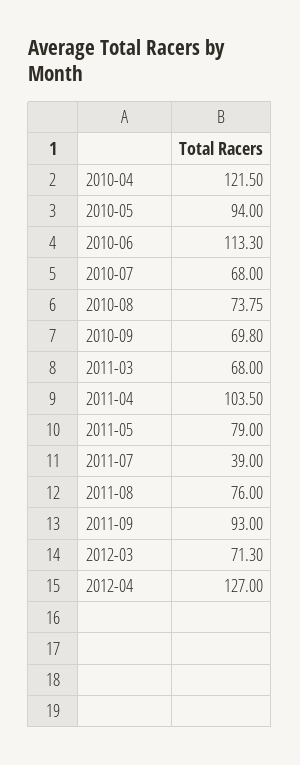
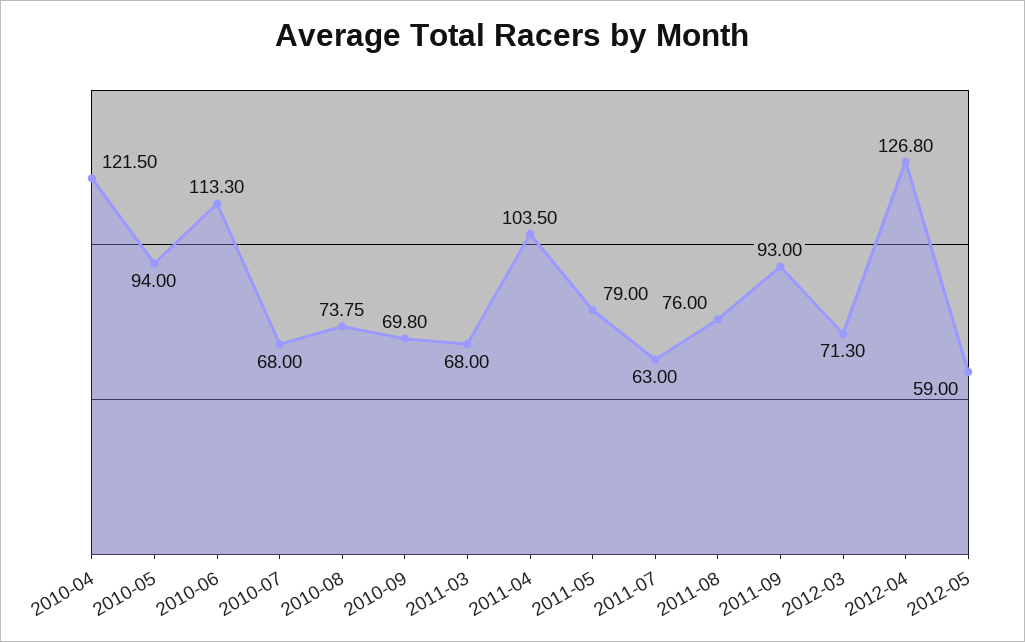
2011-07: 39 -> 63
2012-04: 127 -> 126.8
2012-05: none -> 59

